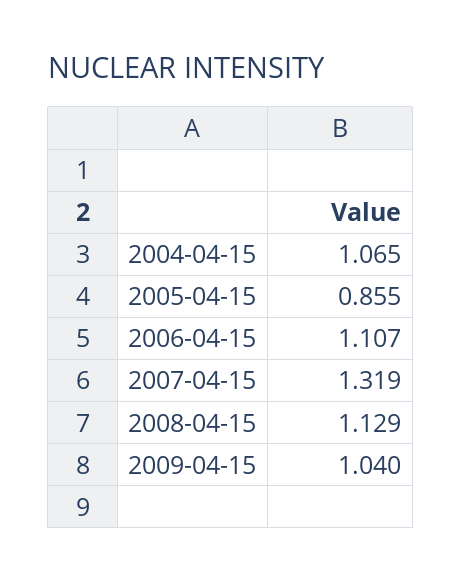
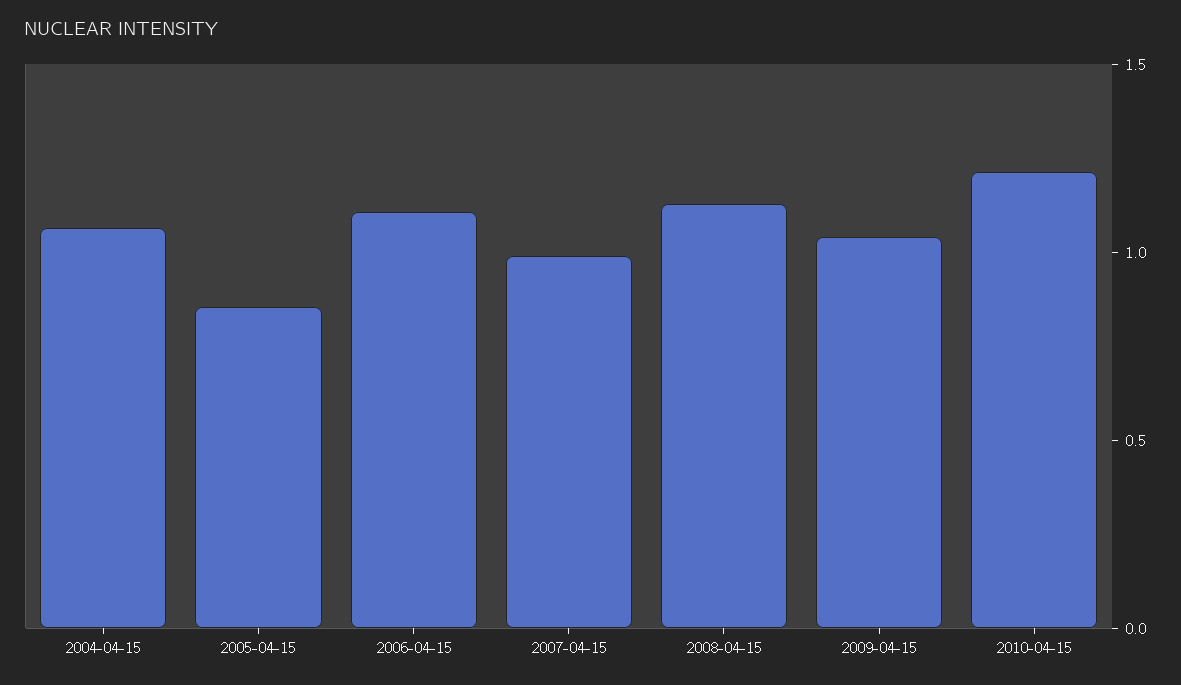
2007-04-15: 1.319 -> 1
2010-04-15: none -> 1.2

